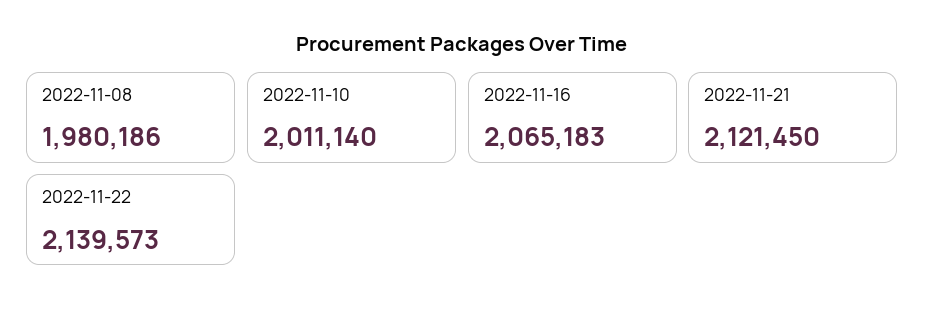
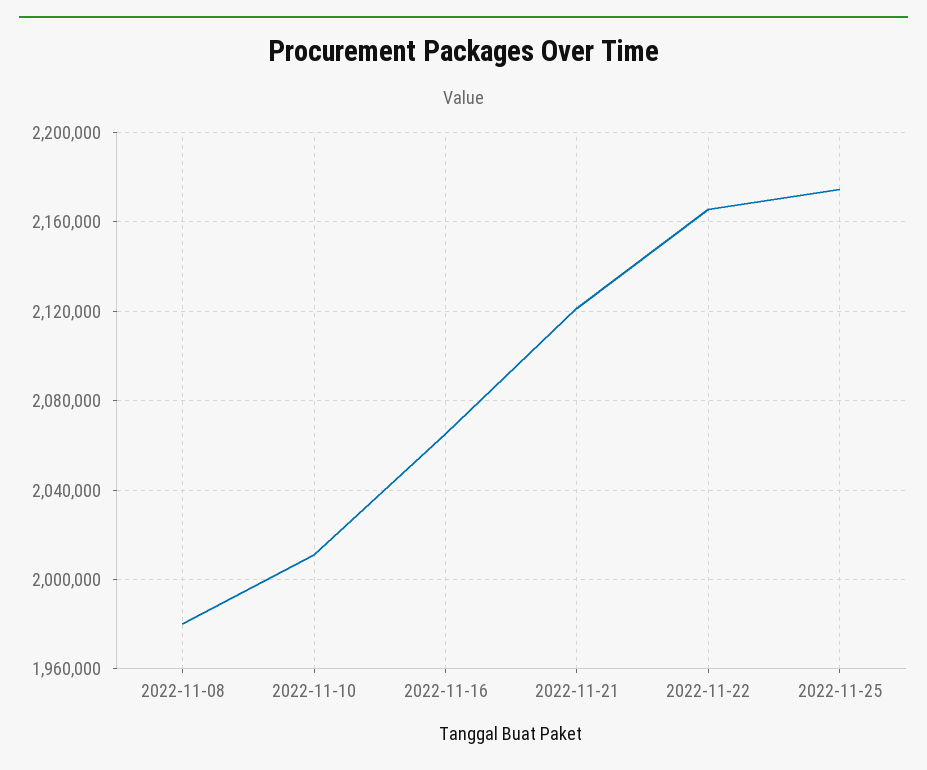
2022-11-22: 2139573 -> 2165000
2022-11-25: none -> 2175000

